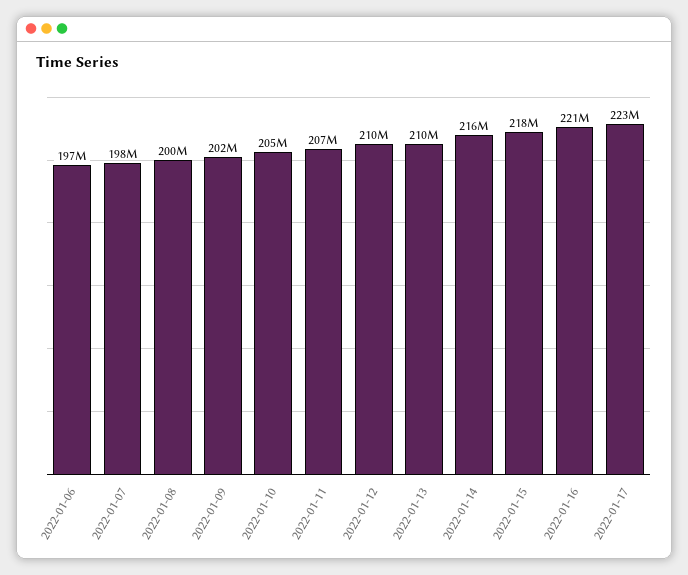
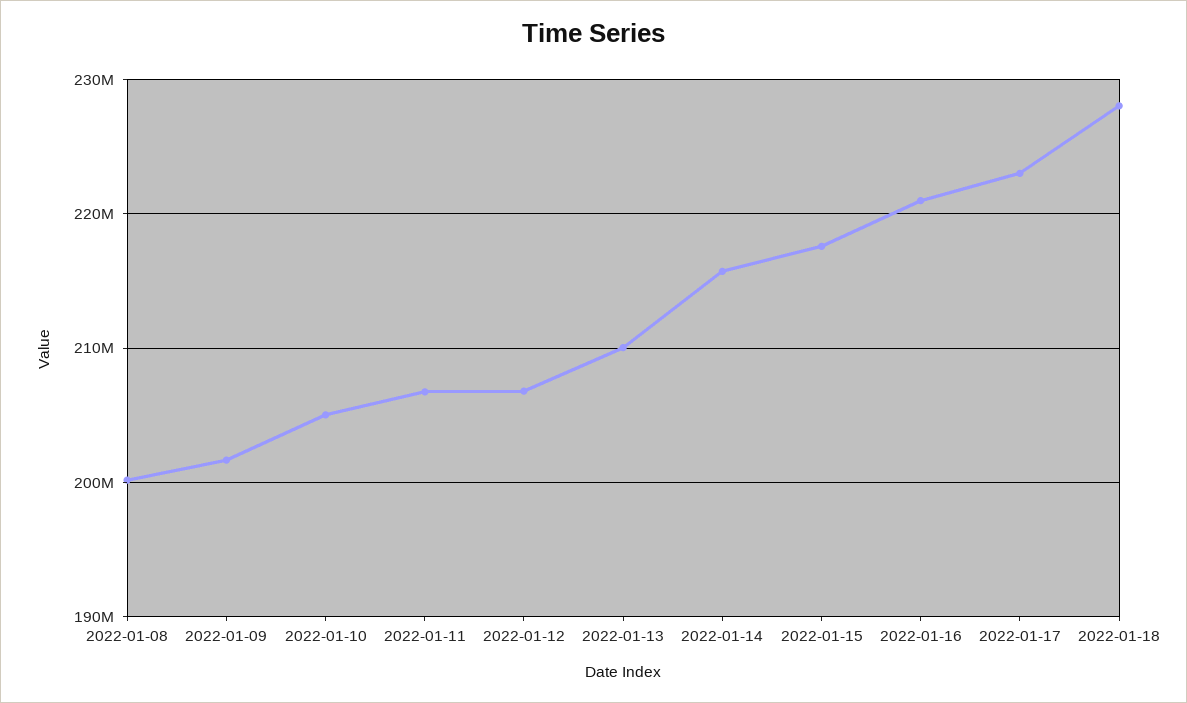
2022-01-06: 197000000 -> none
2022-01-07: 198000000 -> none
2022-01-12: 210000000 -> 207000000
2022-01-18: none -> 228000000

